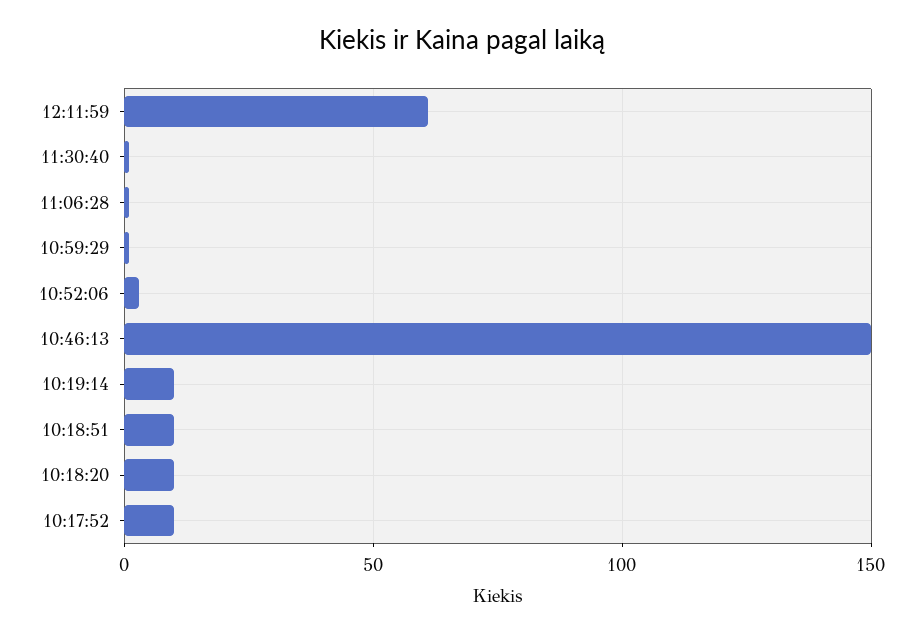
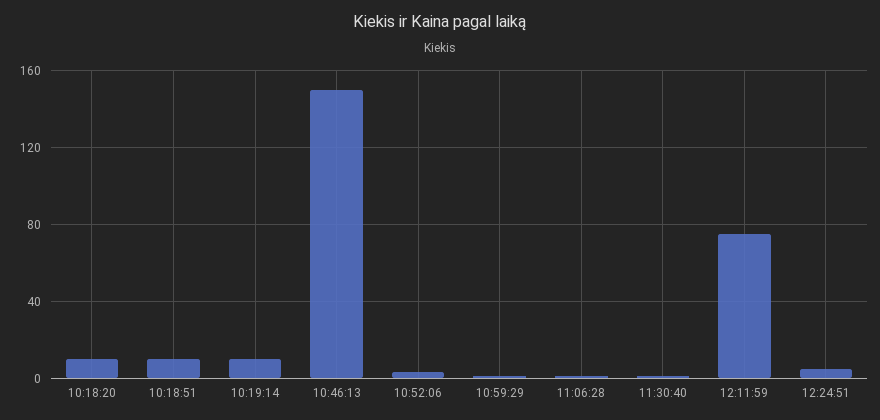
12:11:59: 60 -> 75
10:17:52: 10 -> none
12:24:51: none -> 5

